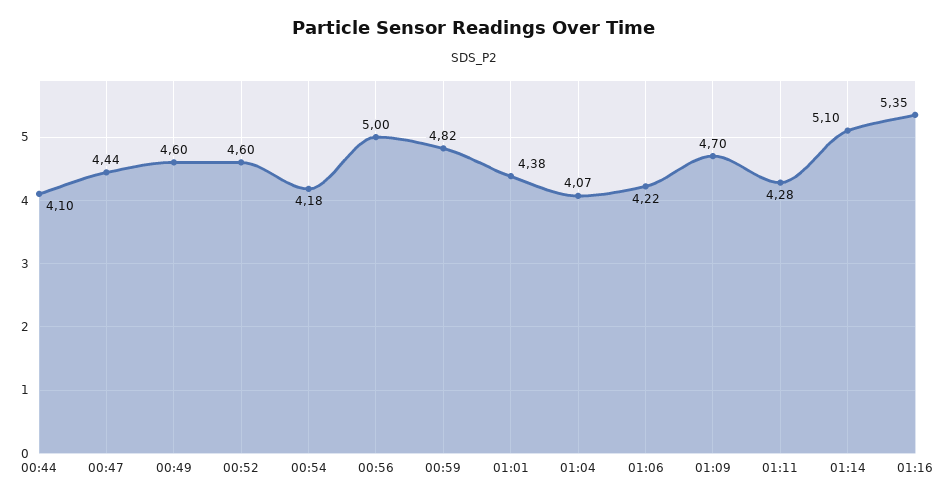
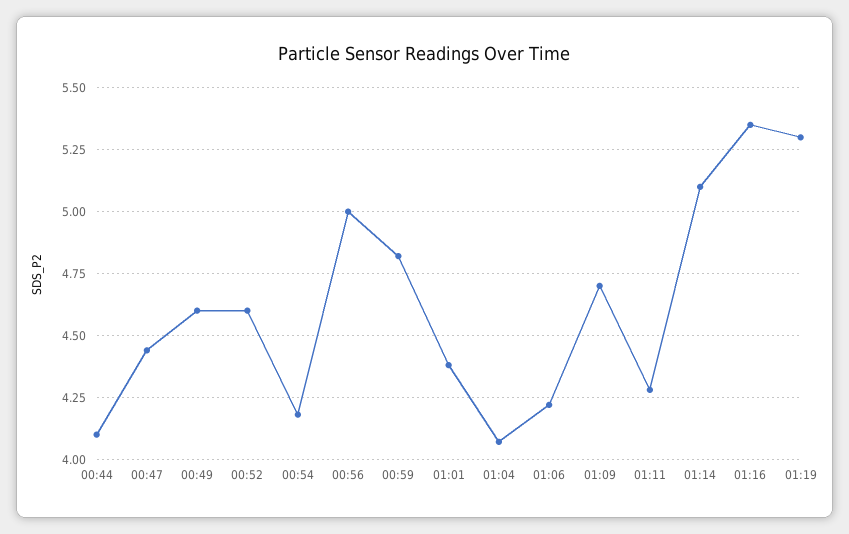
01:19: none -> 5.3

